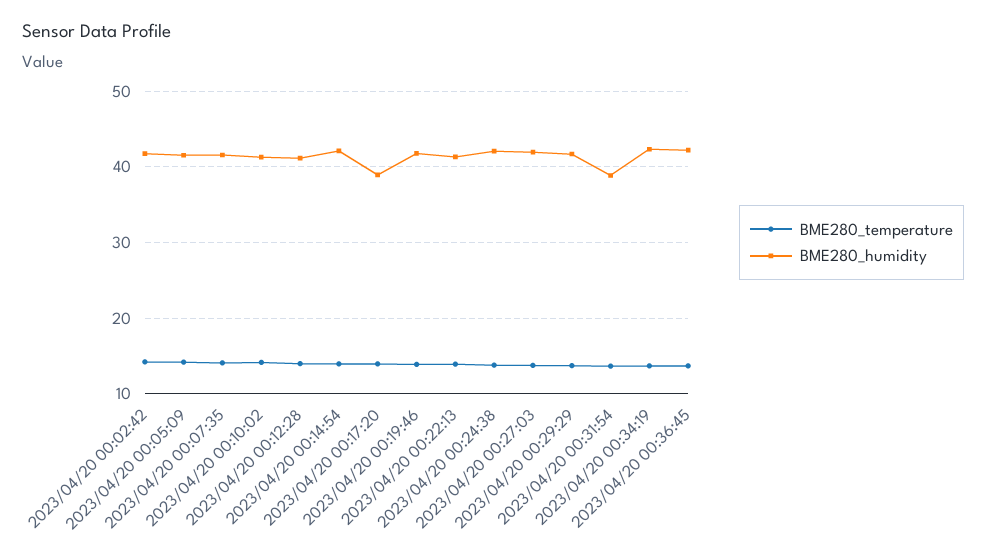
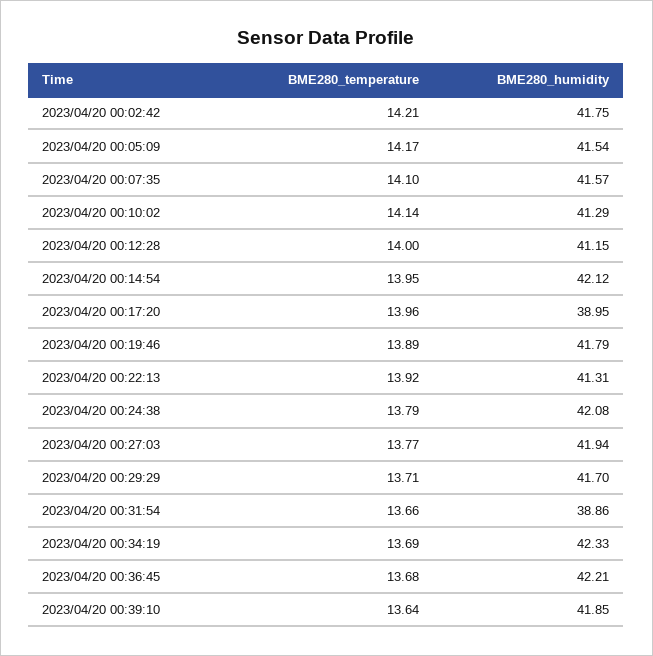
BME280_temperature, 2023/04/20 00:39:10: none -> 13.64
BME280_humidity, 2023/04/20 00:39:10: none -> 41.85

